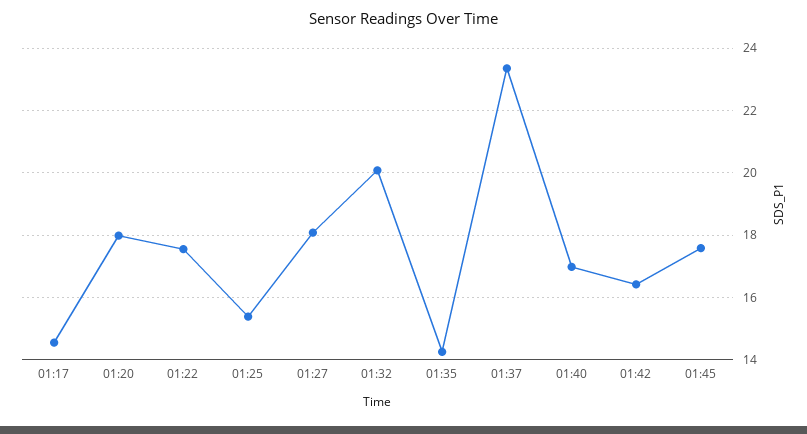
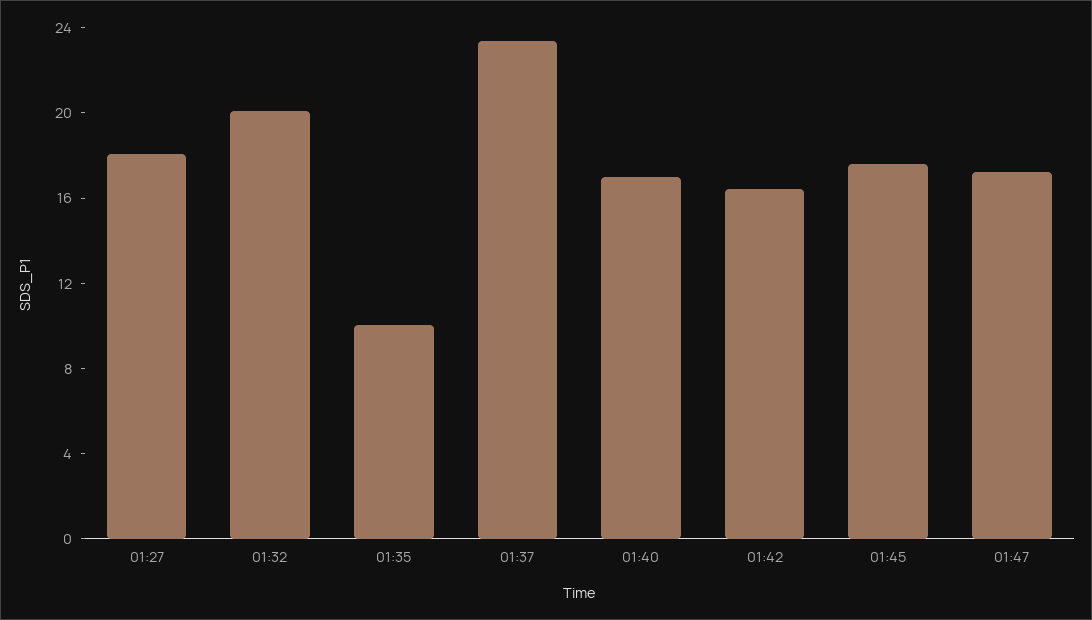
01:17: 14.6 -> none
01:20: 18 -> none
01:22: 17.6 -> none
01:25: 15.4 -> none
01:35: 14.2 -> 10
01:47: none -> 17

